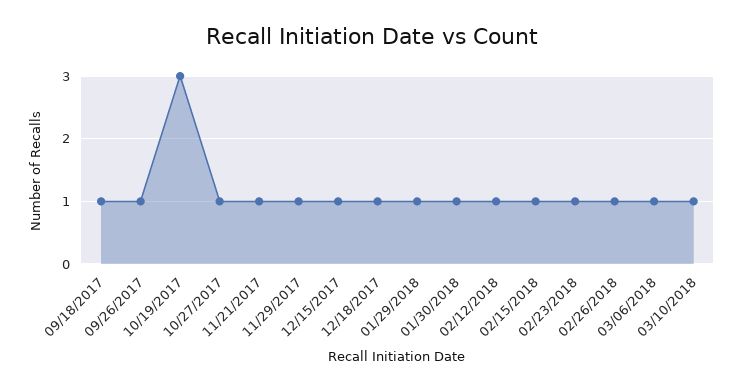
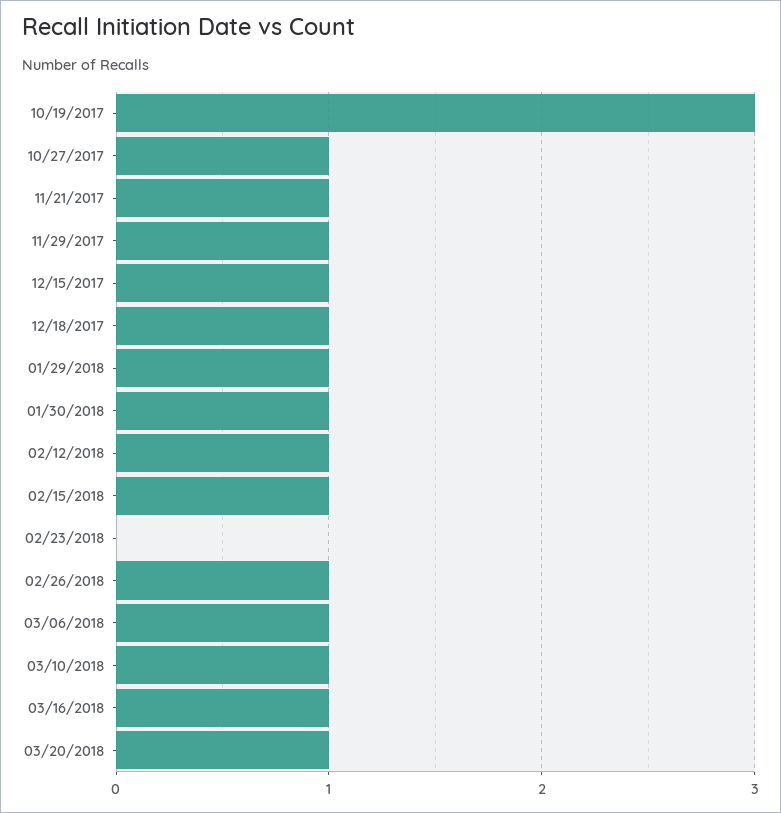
09/18/2017: 1 -> none
09/26/2017: 1 -> none
02/23/2018: 1 -> 0
03/16/2018: none -> 1
03/20/2018: none -> 1

